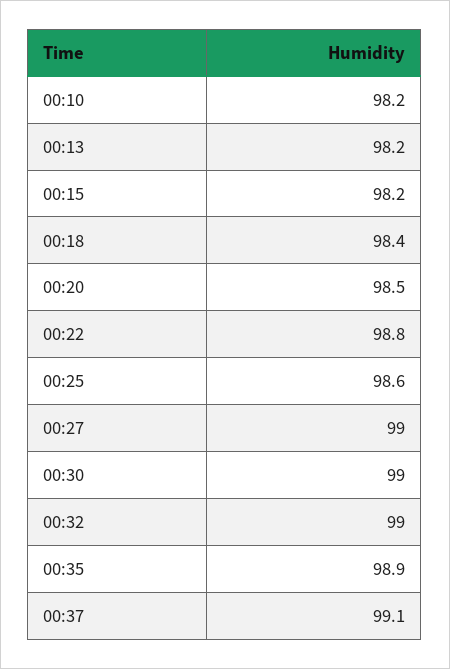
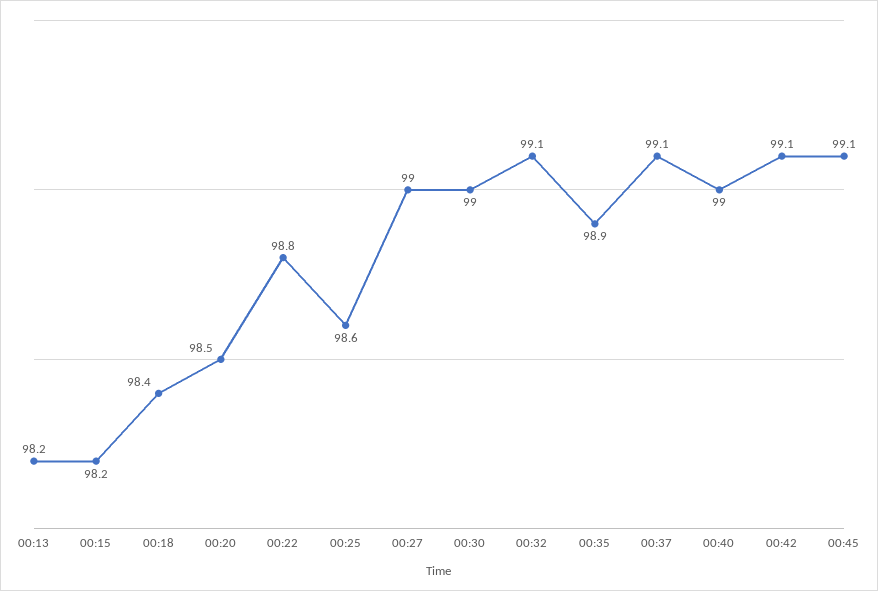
00:10: 98.2 -> none
00:32: 99 -> 99.1
00:40: none -> 99
00:42: none -> 99.1
00:45: none -> 99.1

